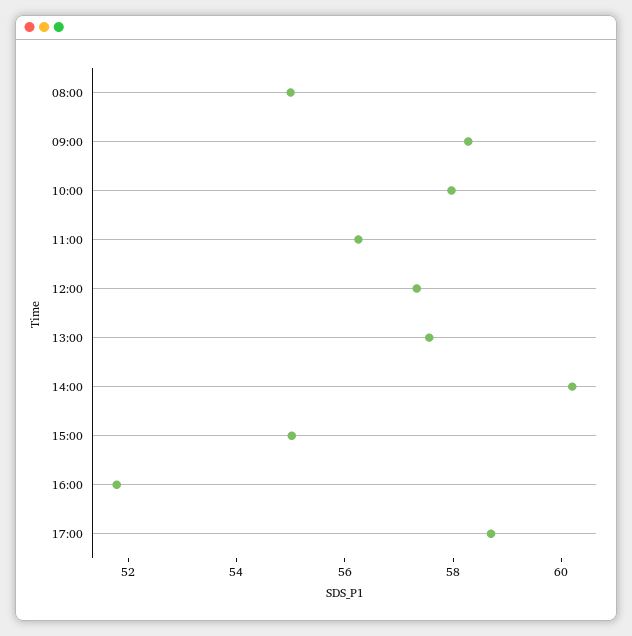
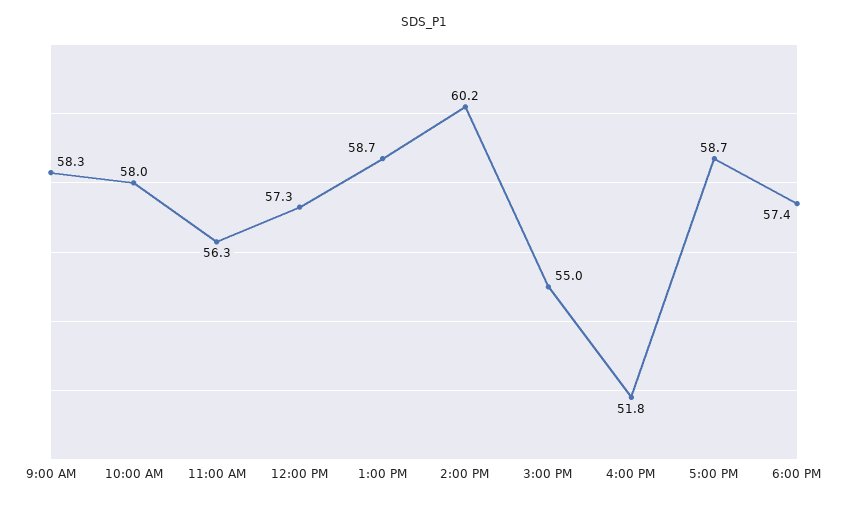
08:00: 55 -> none
13:00: 57.5 -> 58.7
6:00 PM: none -> 57.4

